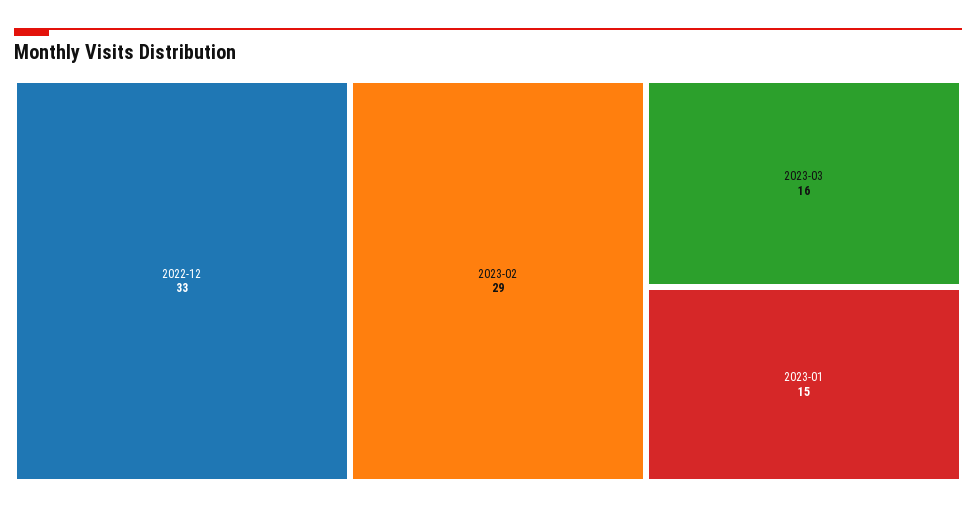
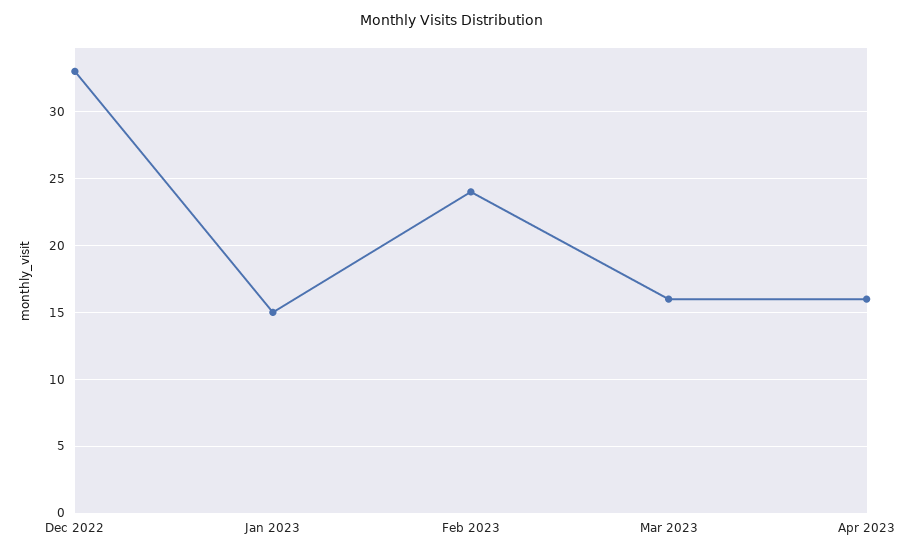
2023-02: 29 -> 24
Apr 2023: none -> 16

